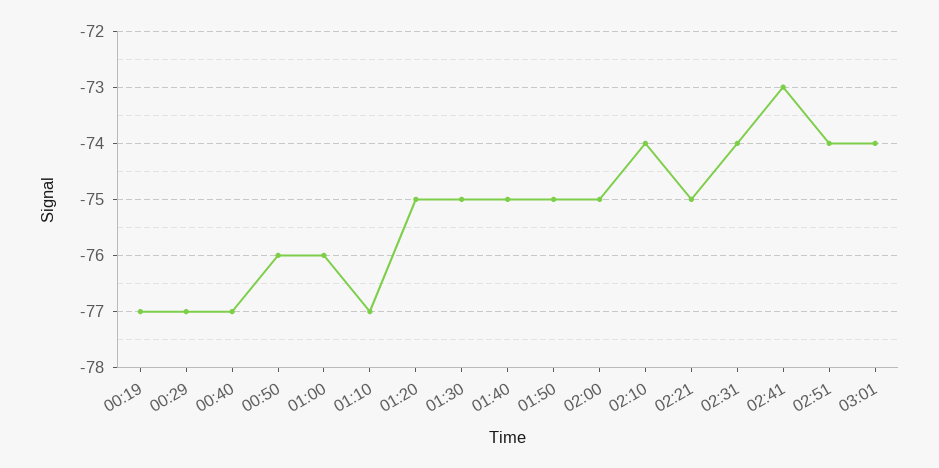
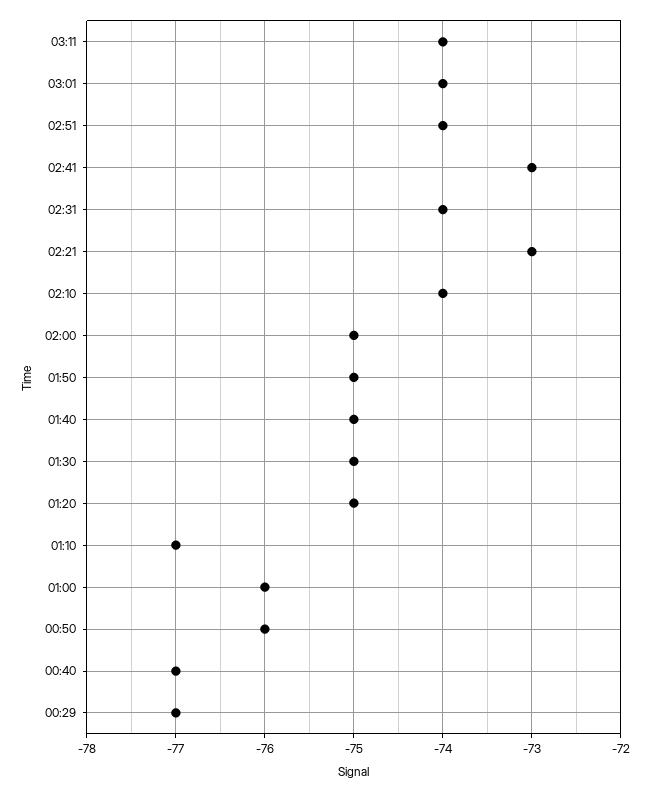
00:19: -77 -> none
02:21: -75 -> -73
03:11: none -> -74

